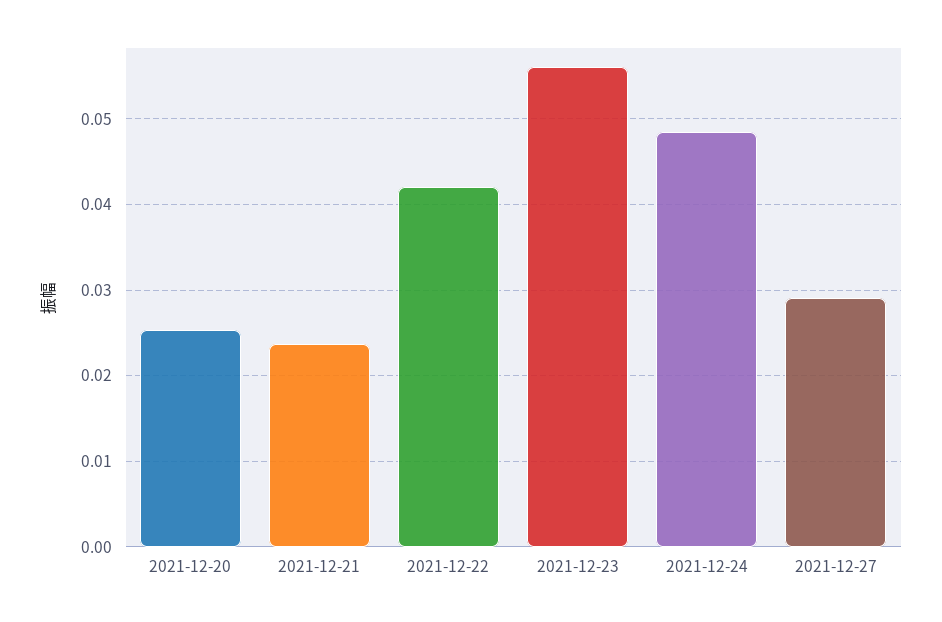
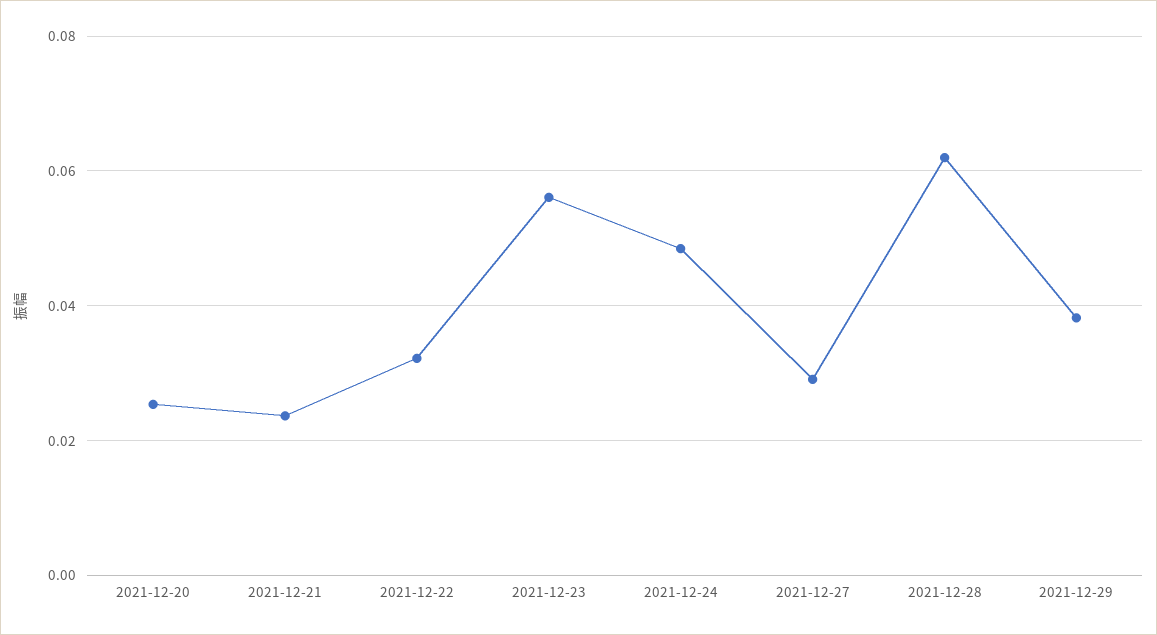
2021-12-22: 0.042 -> 0.032
2021-12-28: none -> 0.062
2021-12-29: none -> 0.038

